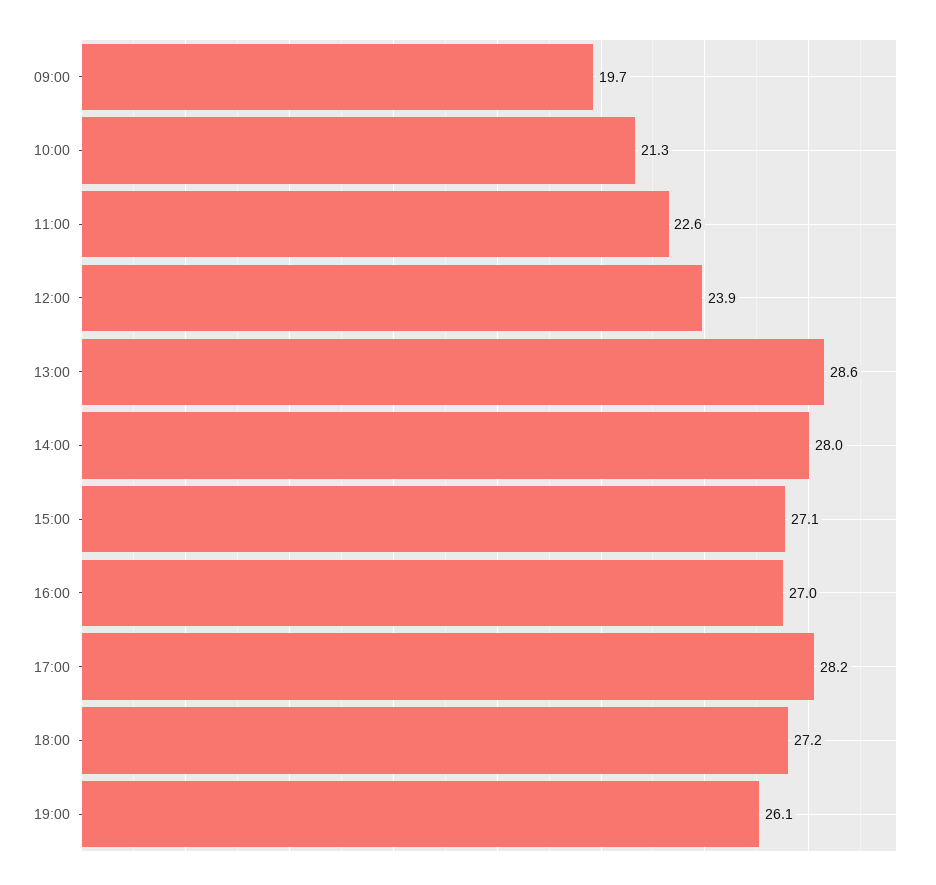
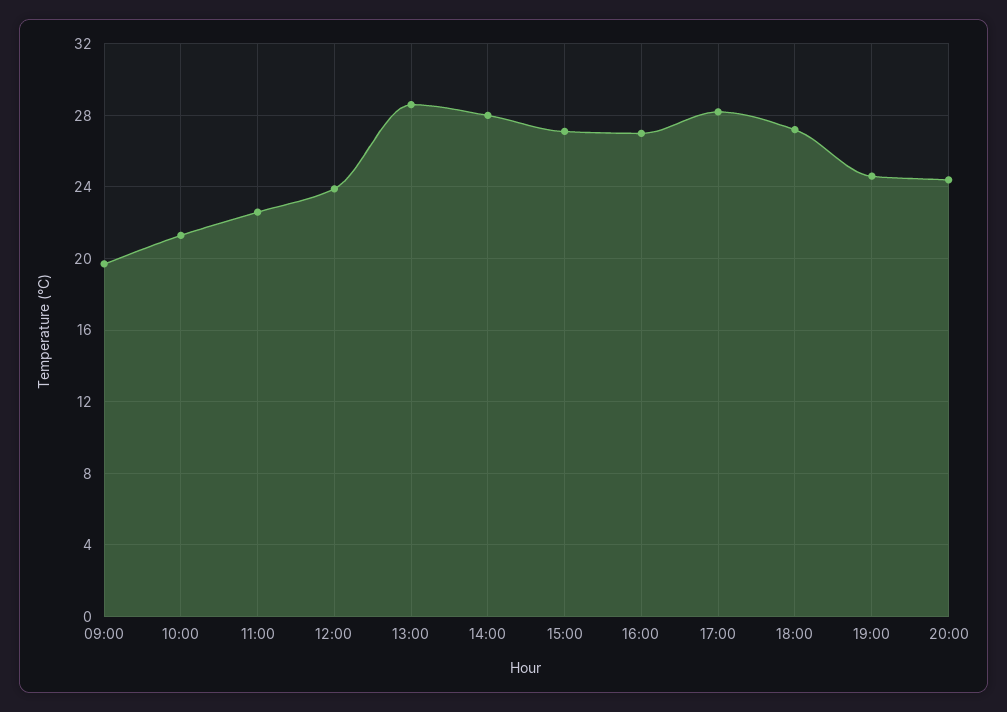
19:00: 26.1 -> 24.5
20:00: none -> 24.5

